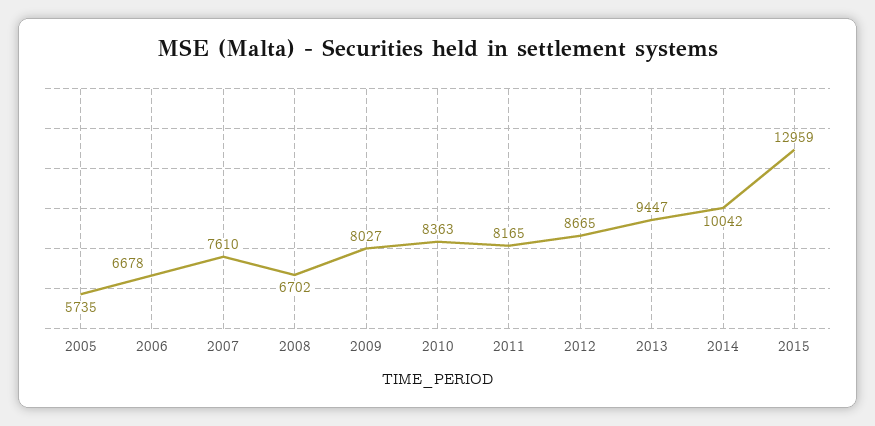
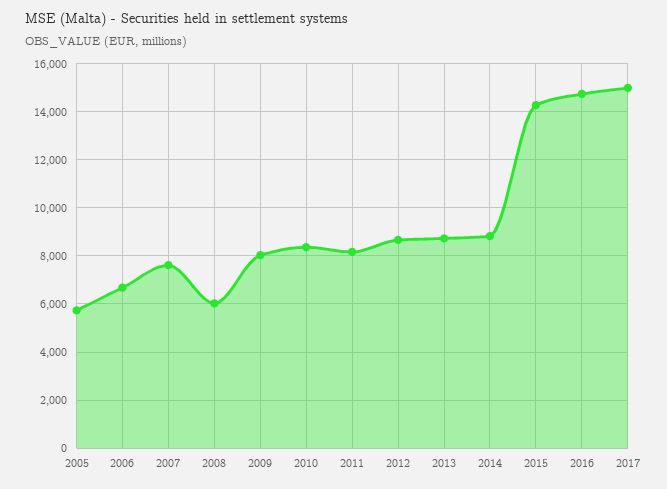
2008: 6702 -> 6000
2013: 9447 -> 8750
2014: 10042 -> 8750
2015: 12959 -> 14250
2016: none -> 14750
2017: none -> 15000

